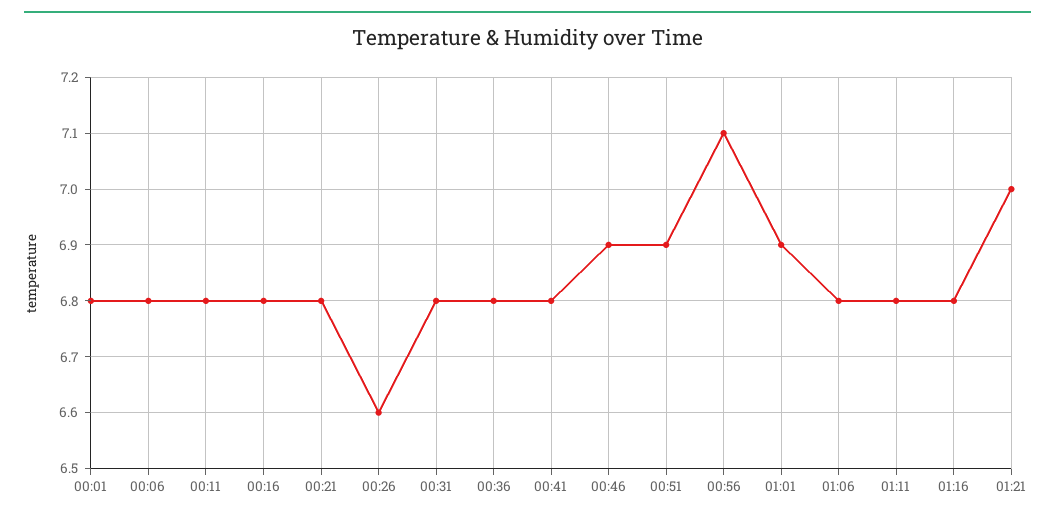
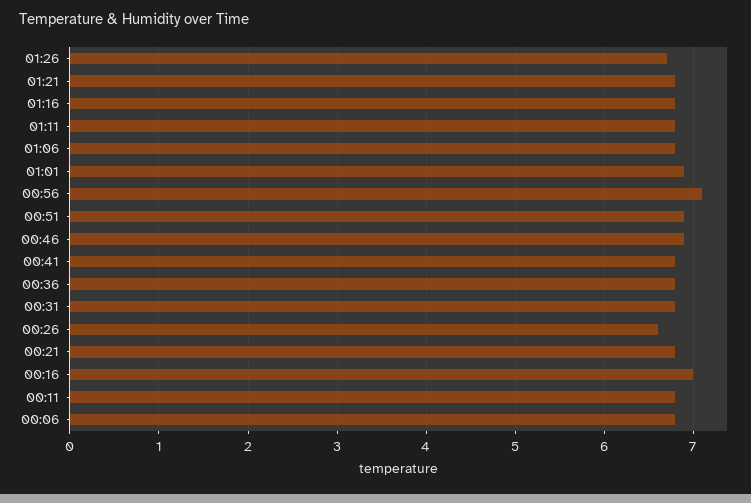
00:01: 6.8 -> none
00:16: 6.8 -> 7
01:21: 7 -> 6.8
01:26: none -> 6.7

